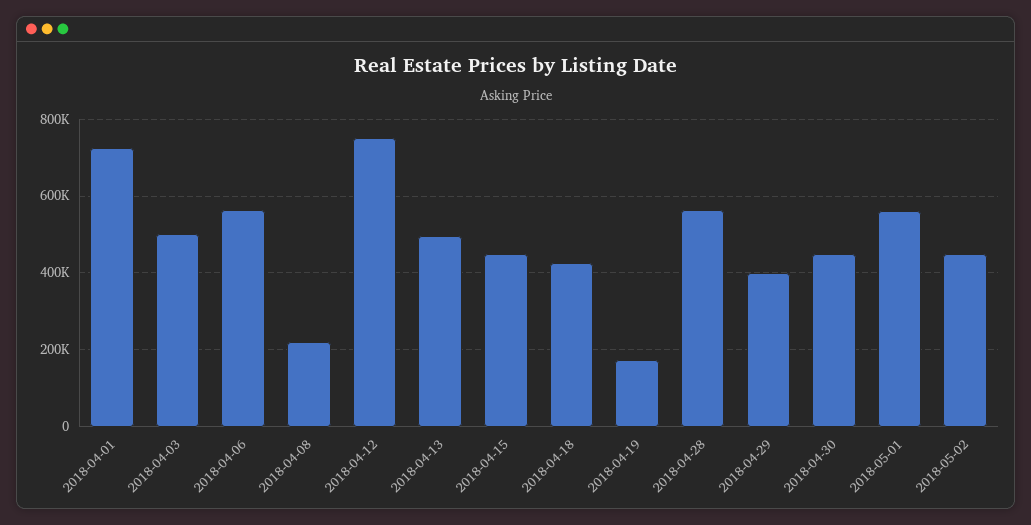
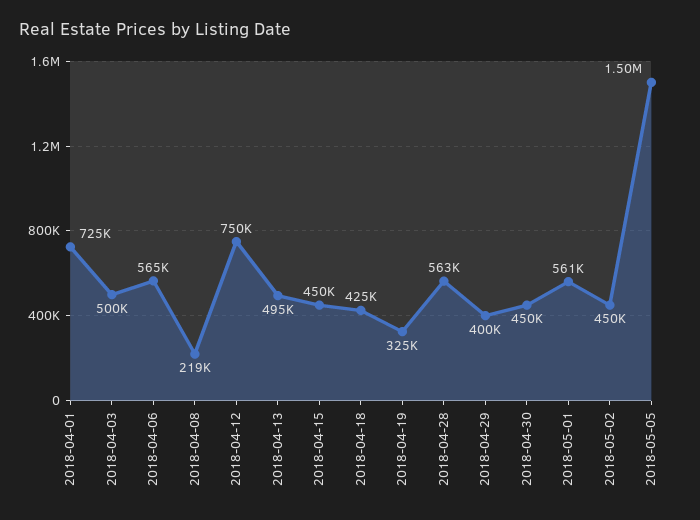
2018-04-19: 180000 -> 325000
2018-05-05: none -> 1500000

